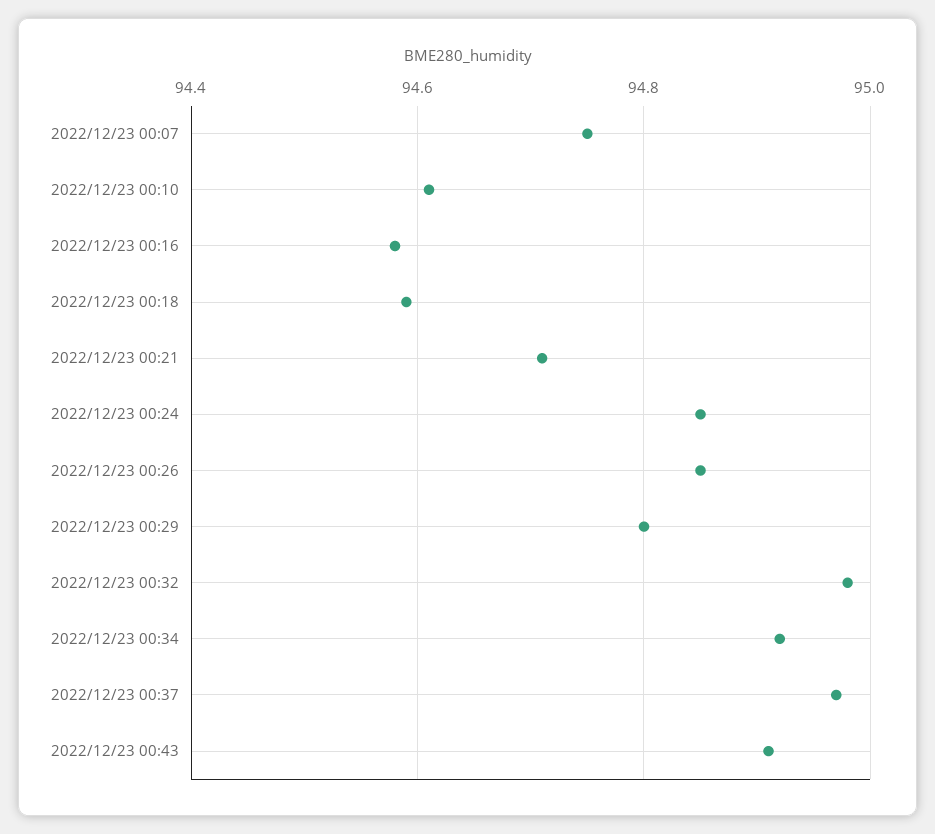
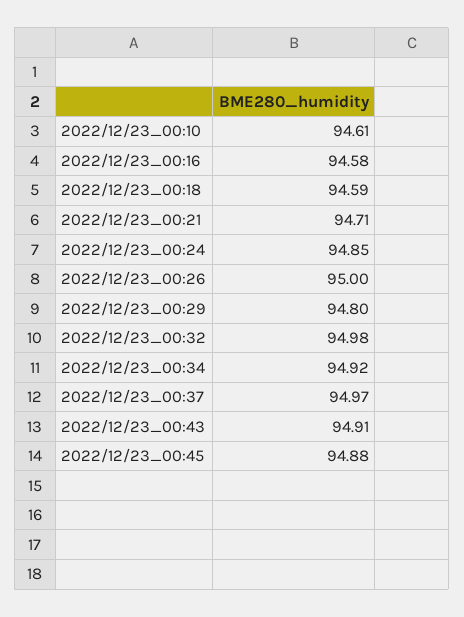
2022/12/23 00:07: 94.75 -> none
2022/12/23 00:26: 94.85 -> 95
2022/12/23_00:45: none -> 94.88

